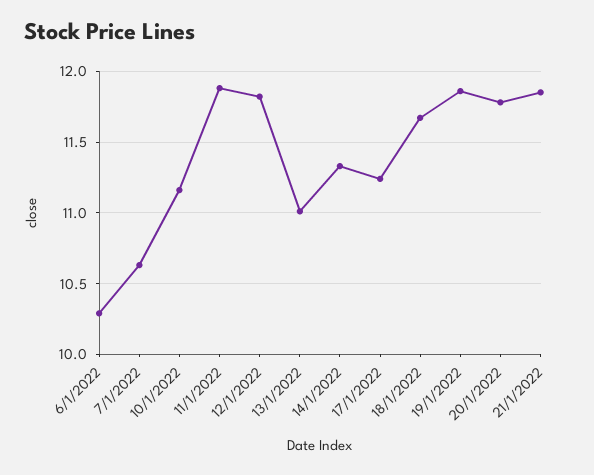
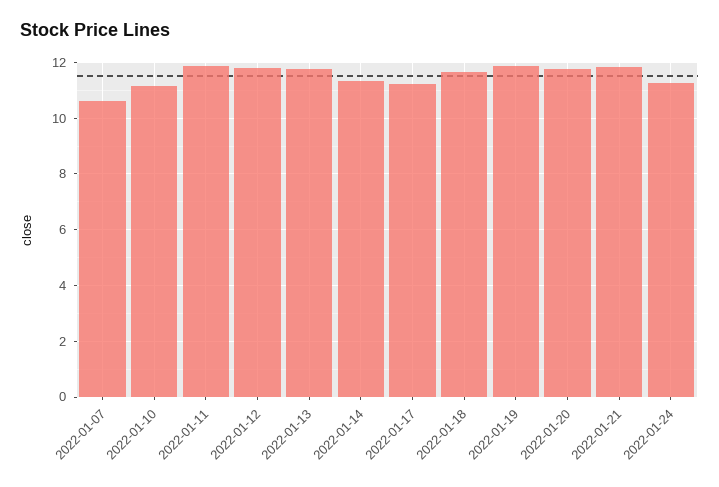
6/1/2022: 10.3 -> none
13/1/2022: 11 -> 11.75
2022-01-24: none -> 11.25

